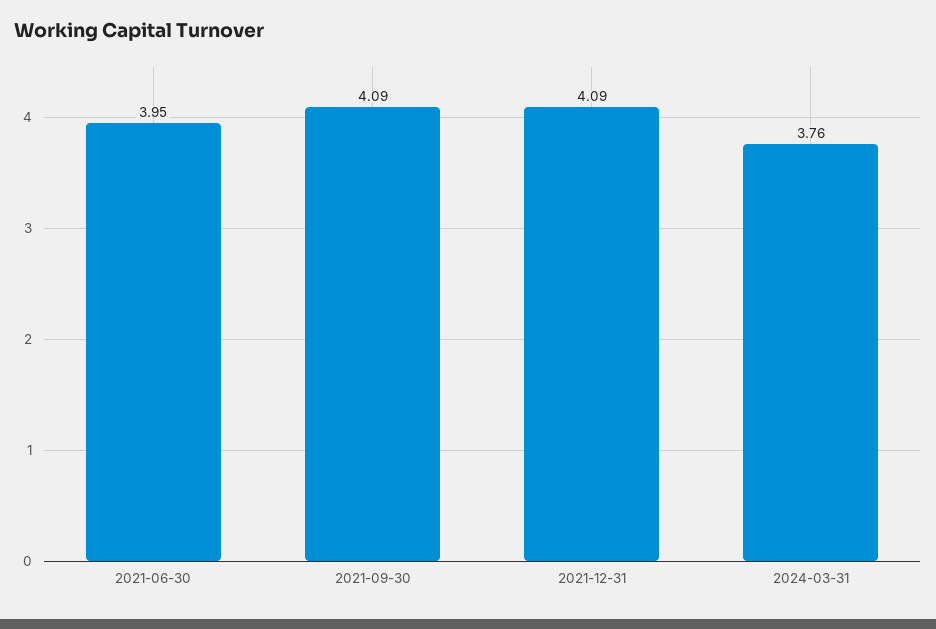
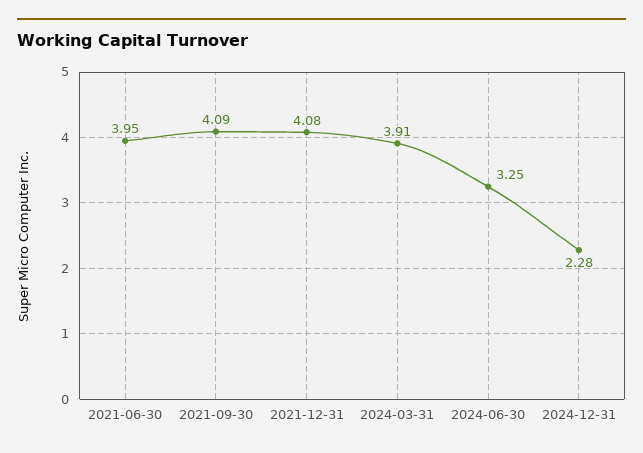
2021-12-31: 4.09 -> 4.08
2024-03-31: 3.76 -> 3.91
2024-06-30: none -> 3.25
2024-12-31: none -> 2.28

